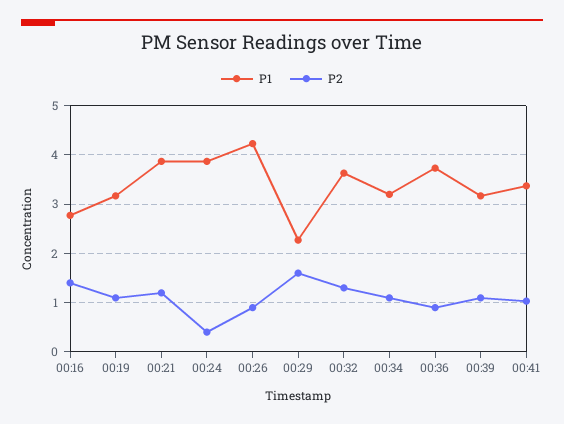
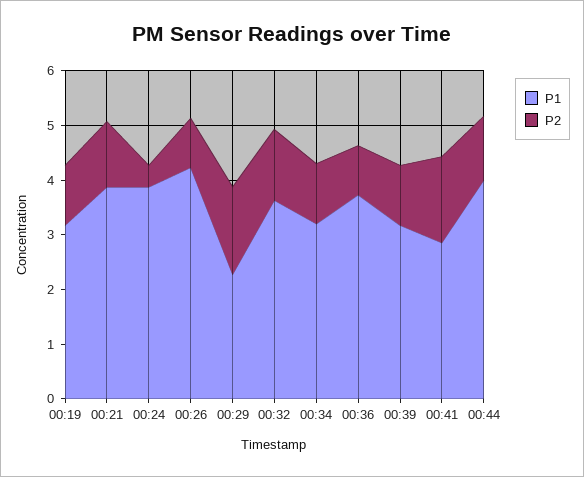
P1, 00:16: 2.8 -> none
P2, 00:16: 1.4 -> none
P1, 00:41: 3.4 -> 2.8
P2, 00:41: 1 -> 1.6
P1, 00:44: none -> 4
P2, 00:44: none -> 1.2

